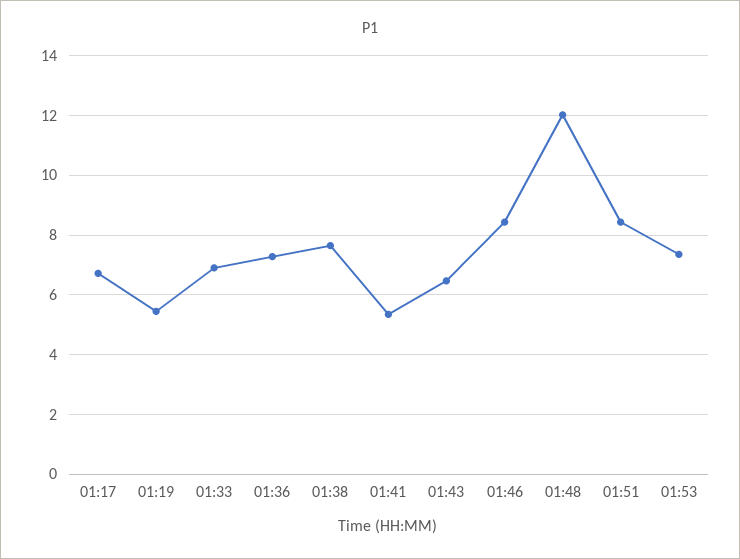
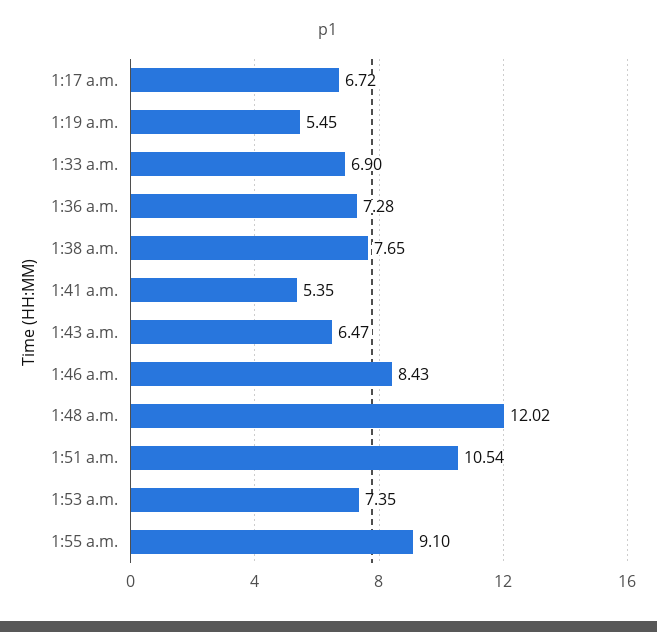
01:51: 8.5 -> 10.54
1:55 a.m.: none -> 9.1

